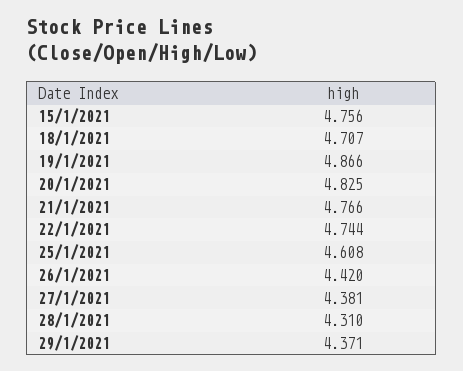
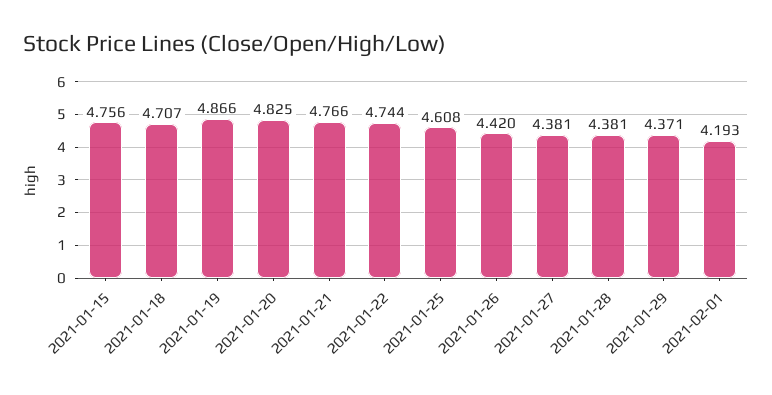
28/1/2021: 4.31 -> 4.381
2021-02-01: none -> 4.193

